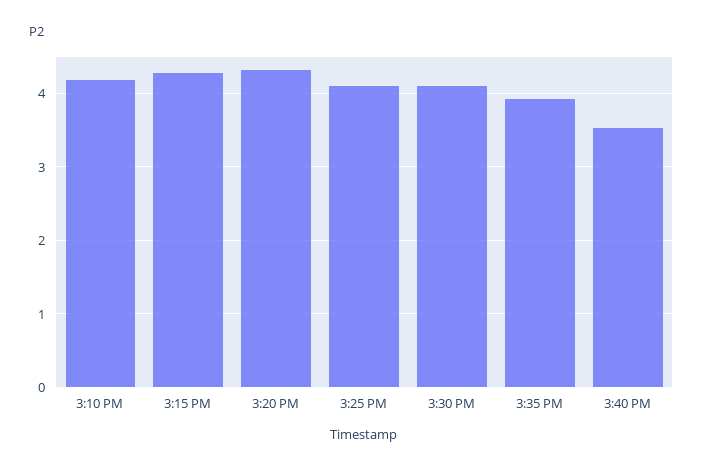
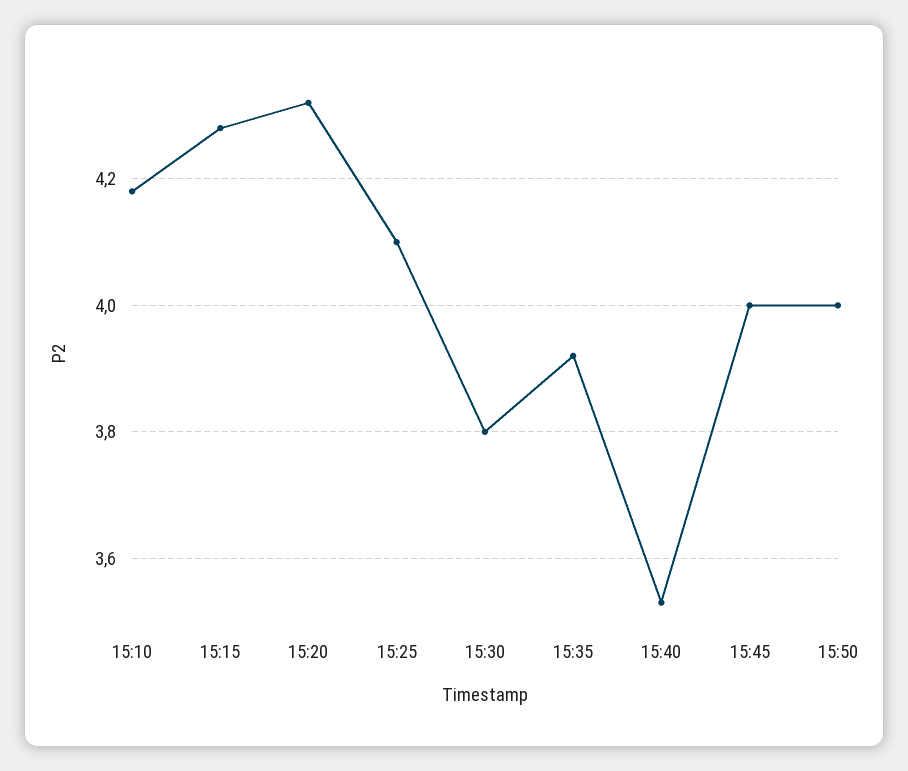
3:30 PM: 4.1 -> 3.8
15:45: none -> 4
15:50: none -> 4

